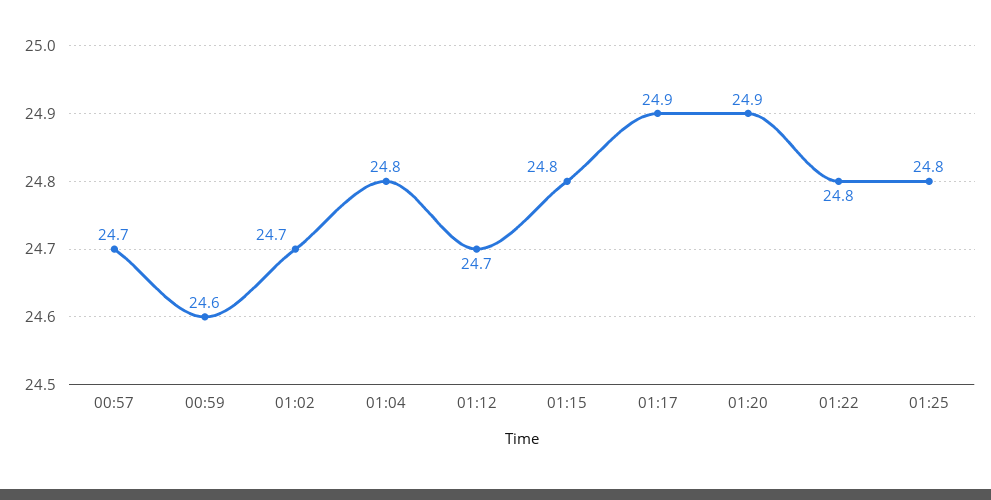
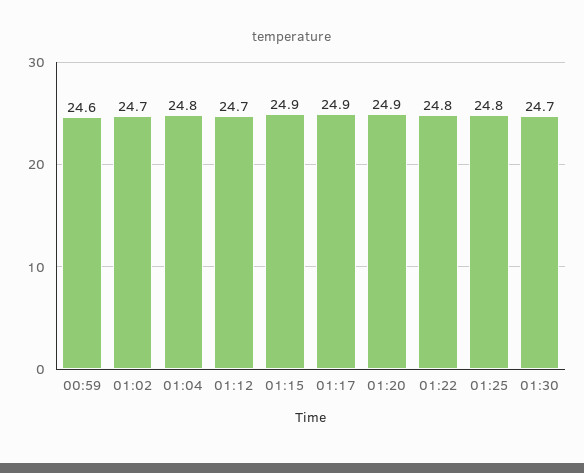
00:57: 24.7 -> none
01:15: 24.8 -> 24.9
01:30: none -> 24.7

